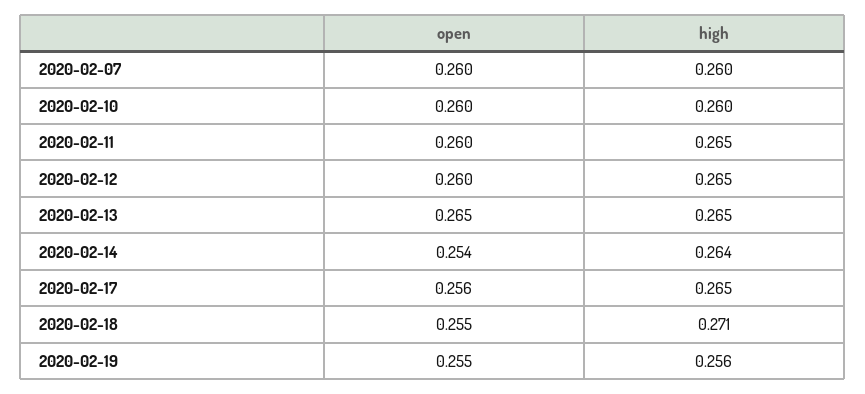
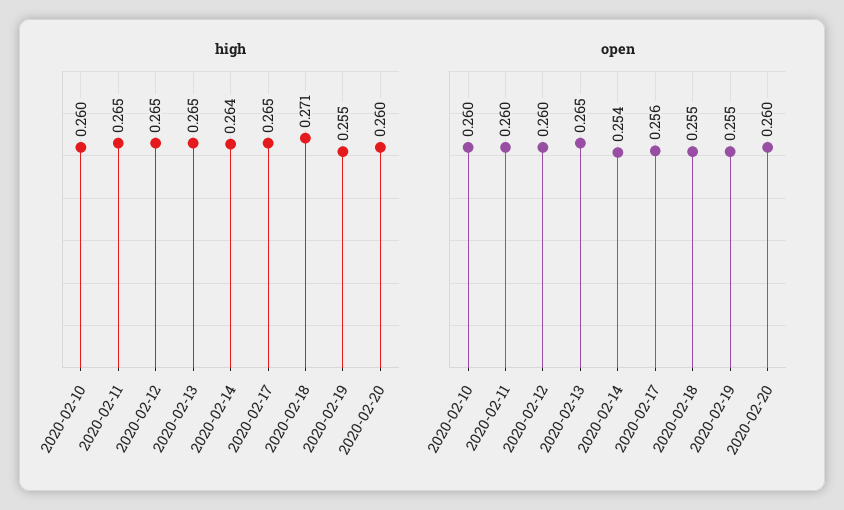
open, 2020-02-07: 0.26 -> none
high, 2020-02-07: 0.26 -> none
high, 2020-02-19: 0.256 -> 0.255
high, 2020-02-20: none -> 0.26
open, 2020-02-20: none -> 0.26

